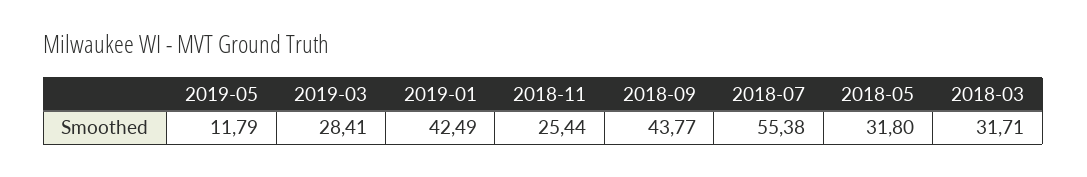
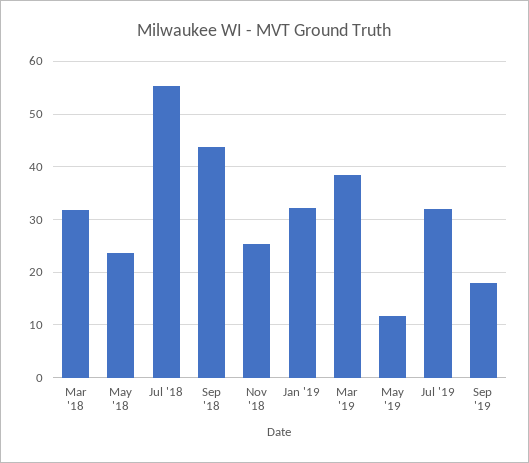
2019-03: 28.41 -> 38
2019-01: 42.49 -> 32
2018-05: 31.8 -> 24
Jul '19: none -> 32
Sep '19: none -> 18

